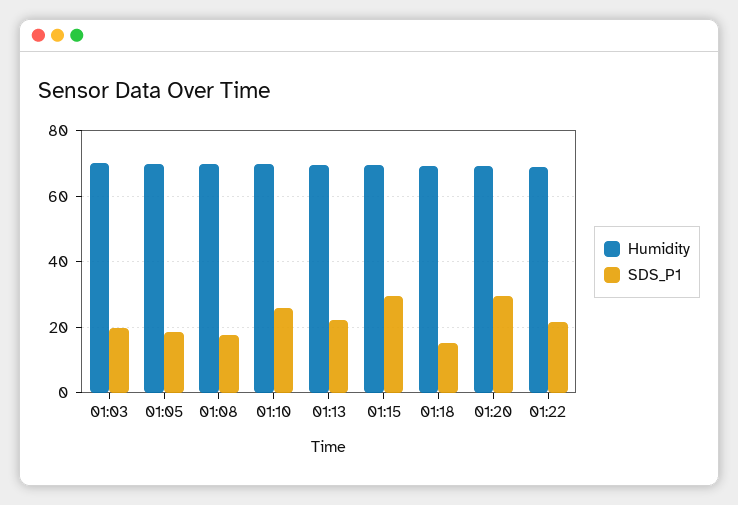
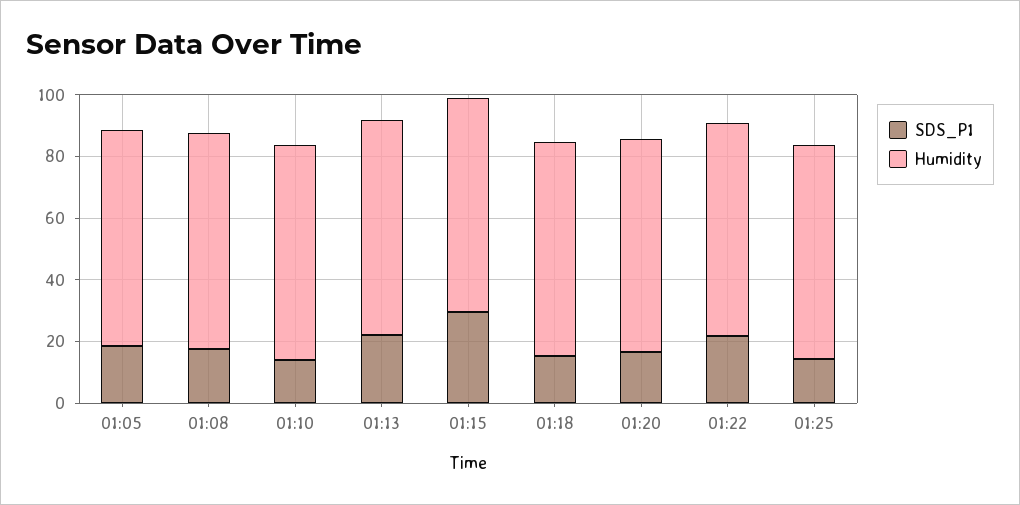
Humidity, 01:03: 70 -> none
SDS_P1, 01:03: 20 -> none
SDS_P1, 01:10: 26 -> 15
SDS_P1, 01:20: 30 -> 15
SDS_P1, 01:25: none -> 15
Humidity, 01:25: none -> 70

